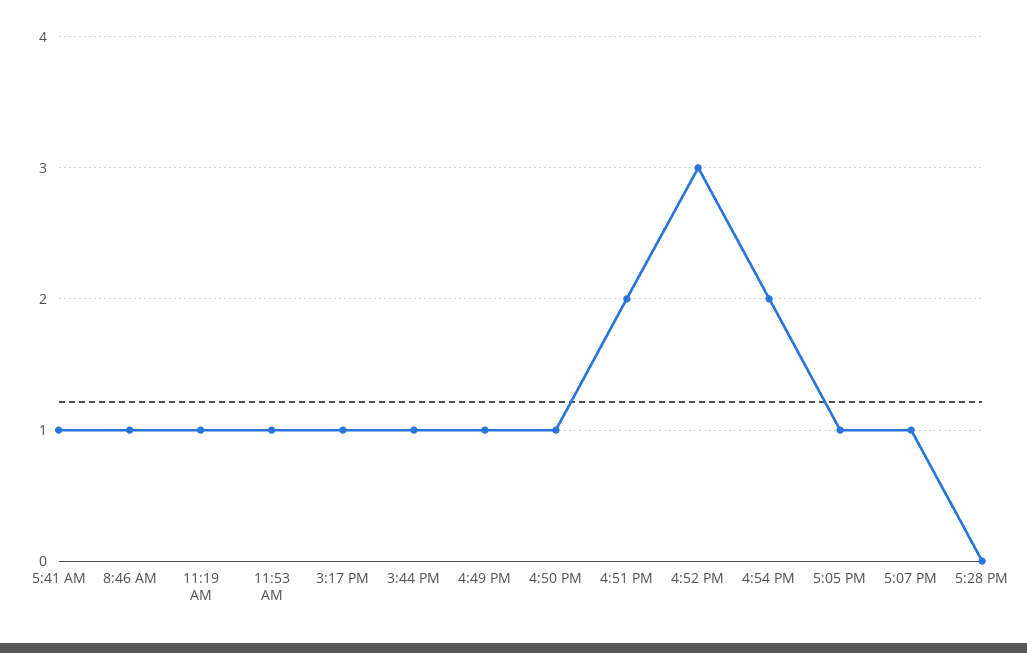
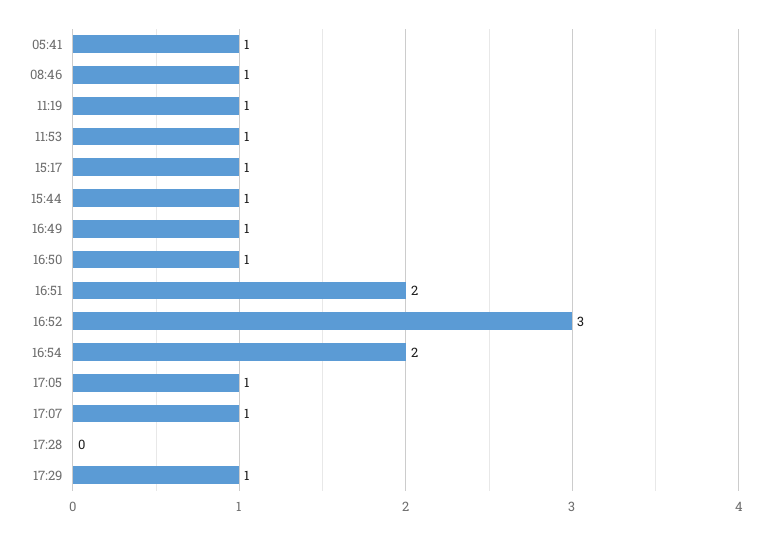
17:29: none -> 1

